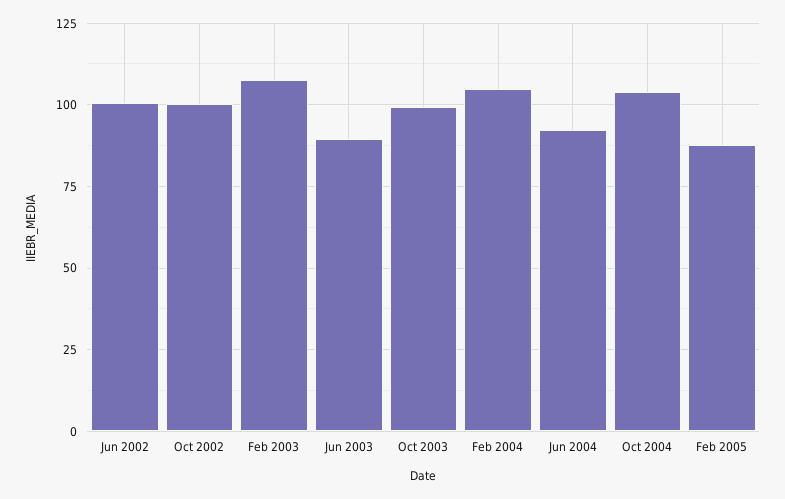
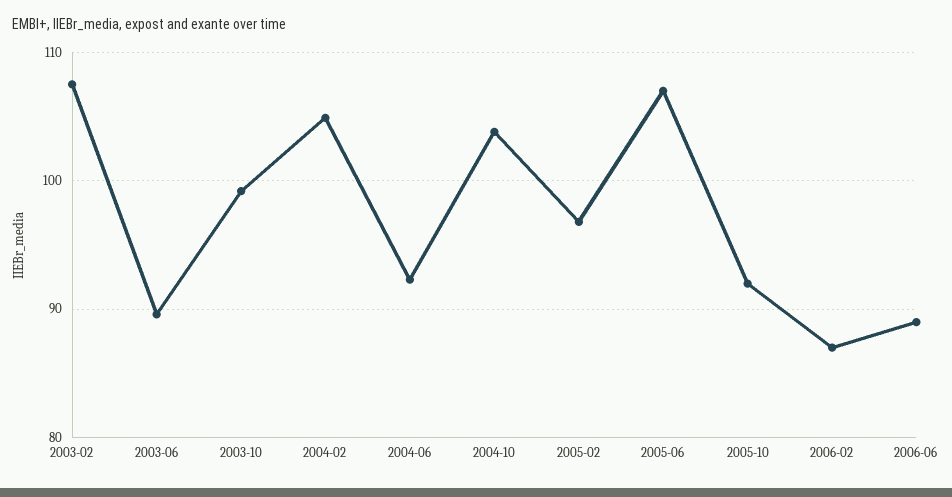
Jun 2002: 100 -> none
Oct 2002: 100 -> none
Feb 2005: 87.5 -> 97
2005-06: none -> 107
2005-10: none -> 92
2006-02: none -> 87
2006-06: none -> 89

